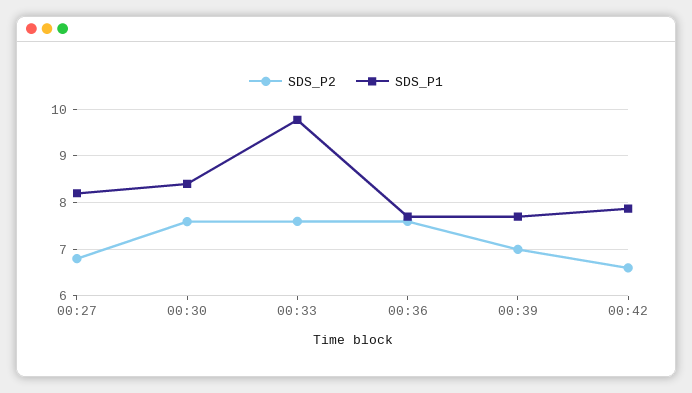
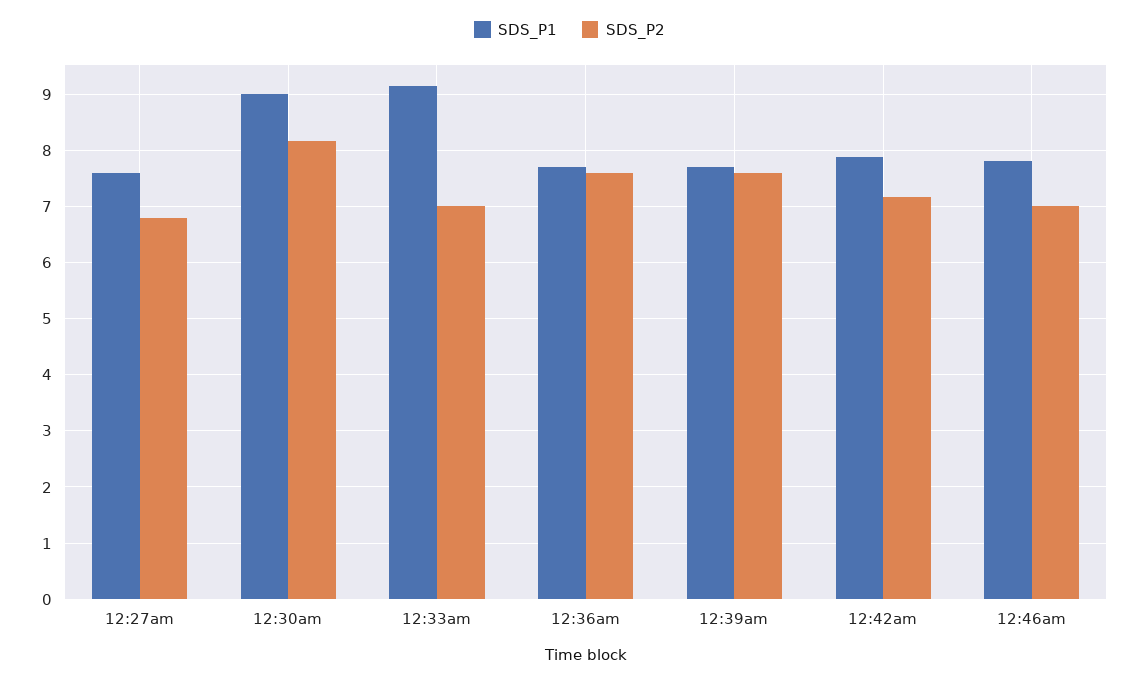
SDS_P1, 00:27: 8.2 -> 7.6
SDS_P2, 00:30: 7.6 -> 8.2
SDS_P1, 00:30: 8.4 -> 9
SDS_P2, 00:33: 7.6 -> 7
SDS_P1, 00:33: 9.8 -> 9.2
SDS_P2, 00:39: 7 -> 7.6
SDS_P2, 00:42: 6.6 -> 7.2
SDS_P1, 12:46am: none -> 7.8
SDS_P2, 12:46am: none -> 7

